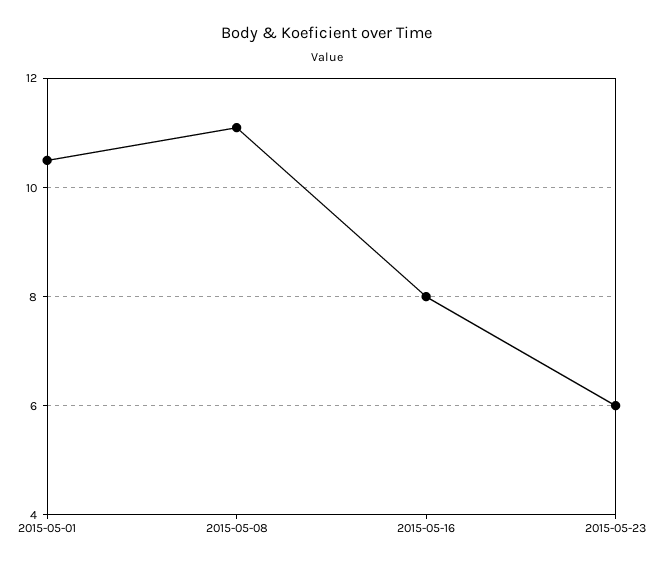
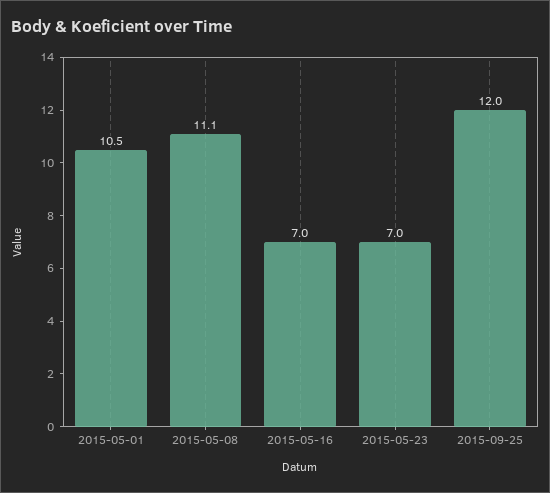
2015-05-16: 8 -> 7
2015-05-23: 6 -> 7
2015-09-25: none -> 12

